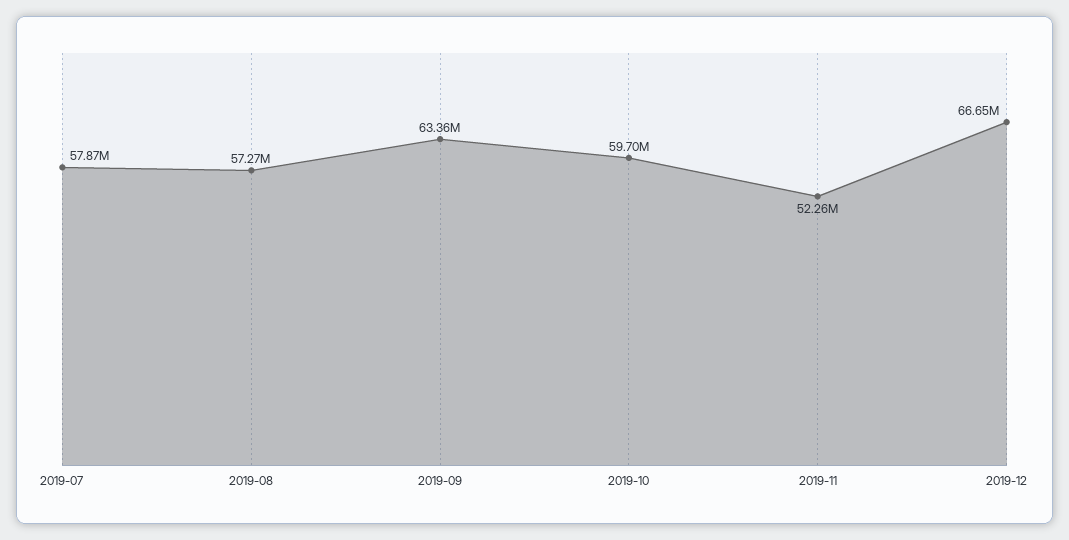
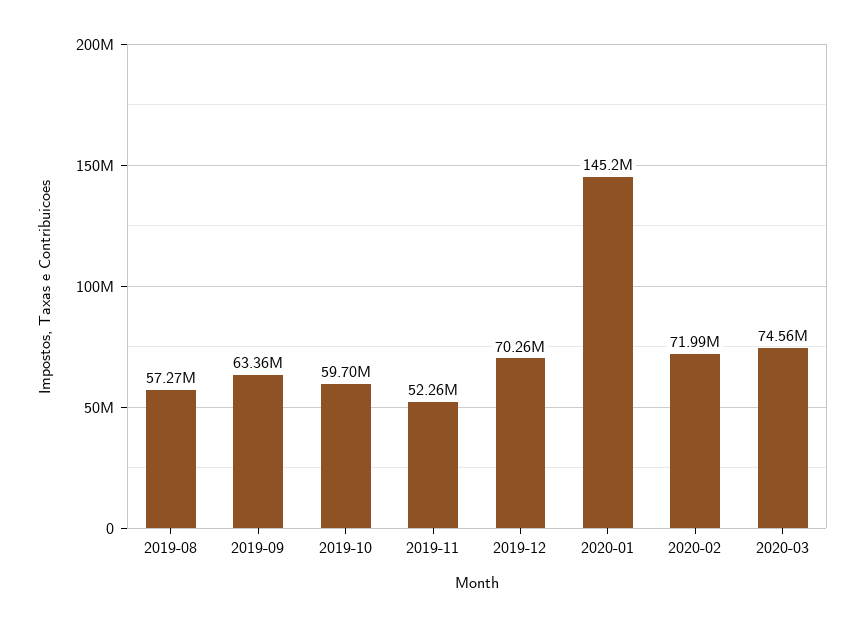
2019-07: 57870000 -> none
2019-12: 66650000 -> 70260000
2020-01: none -> 145200000
2020-02: none -> 71990000
2020-03: none -> 74560000

